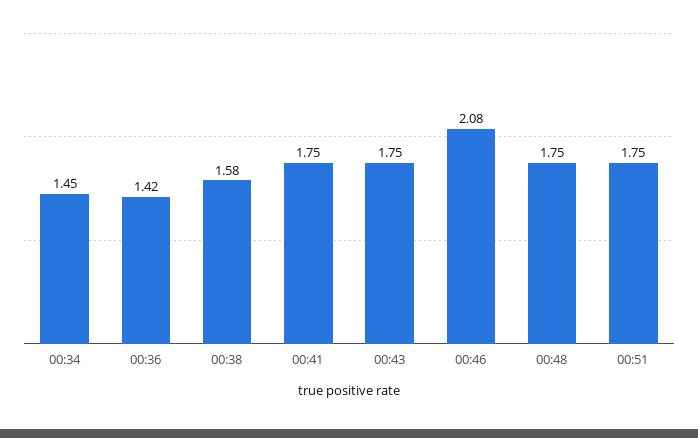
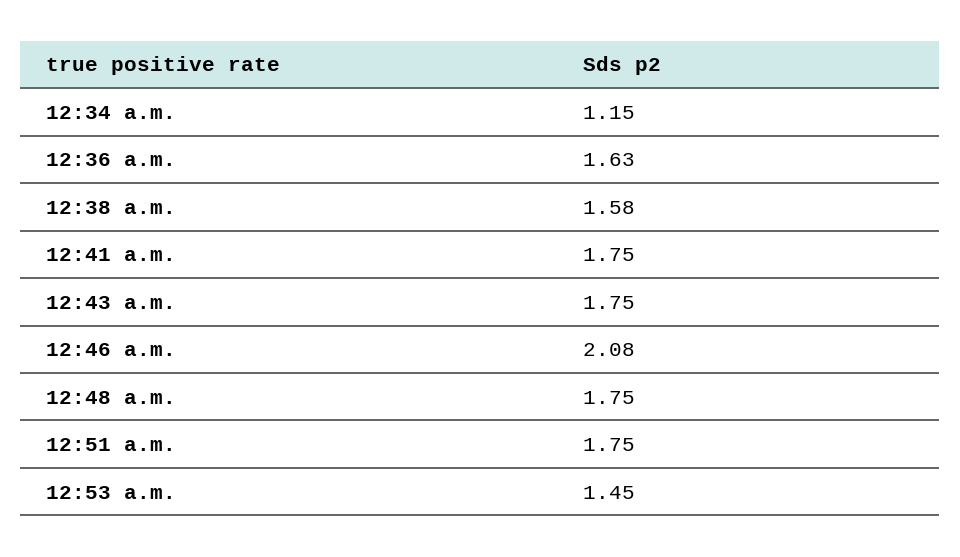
00:34: 1.45 -> 1.15
00:36: 1.42 -> 1.63
12:53 a.m.: none -> 1.45

